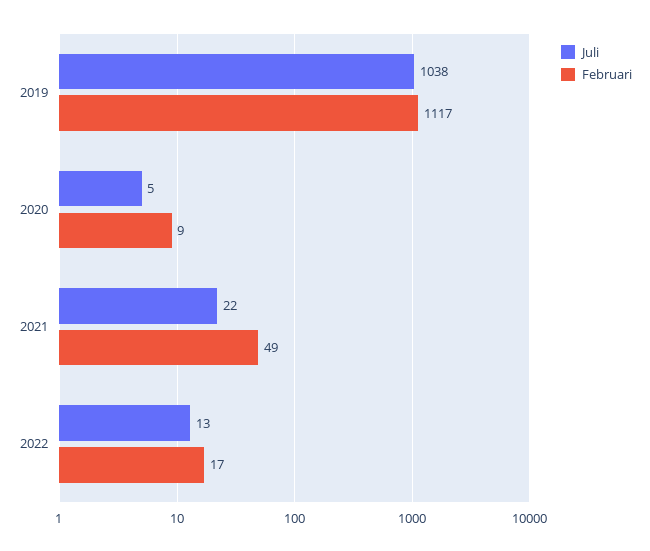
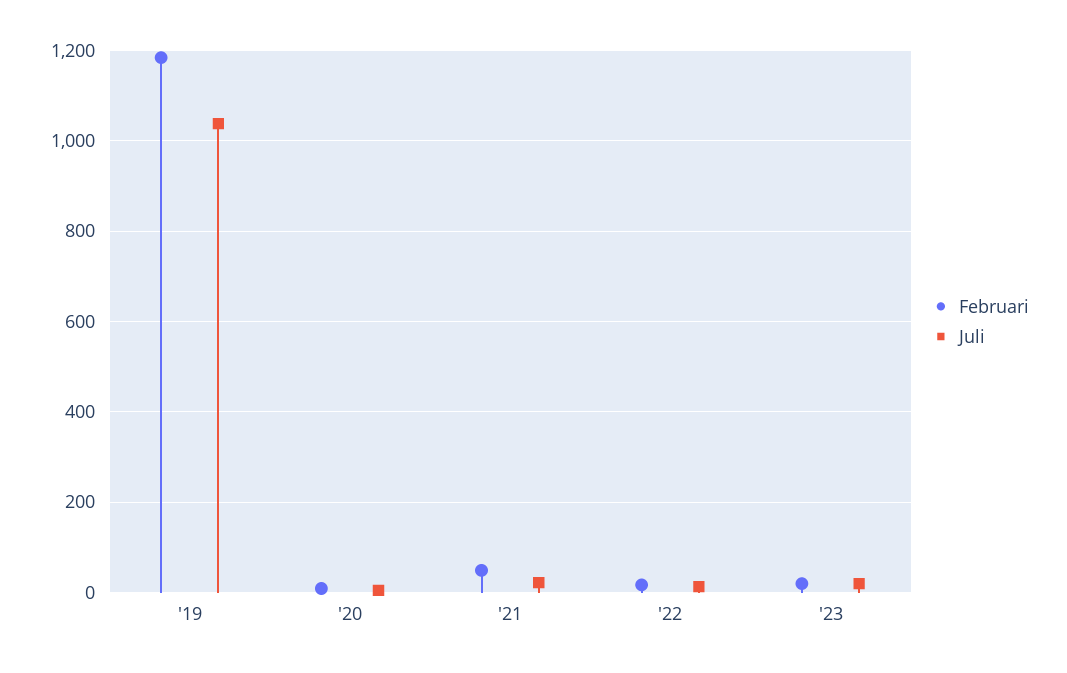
Februari, 2019: 1117 -> 1180
Februari, '23: none -> 20
Juli, '23: none -> 20

